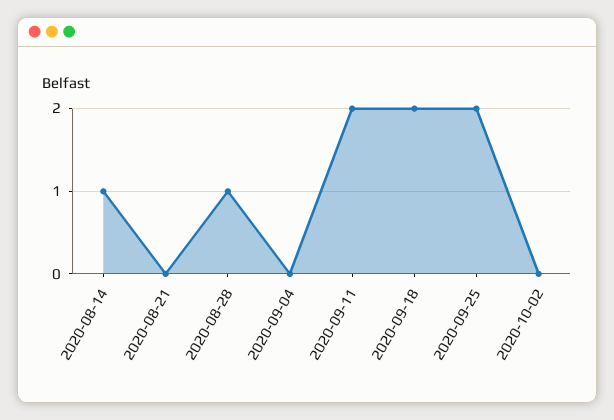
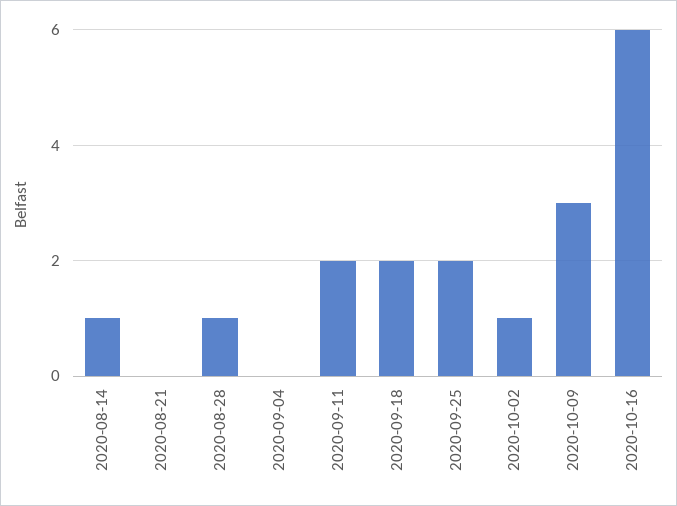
2020-10-02: 0 -> 1
2020-10-09: none -> 3
2020-10-16: none -> 6

